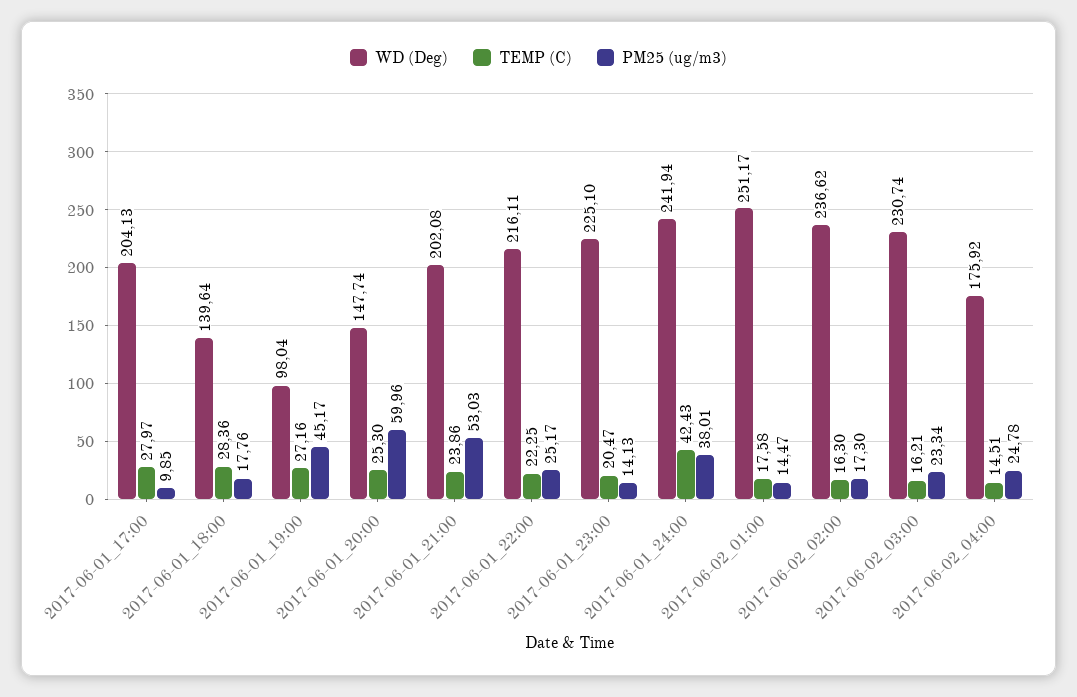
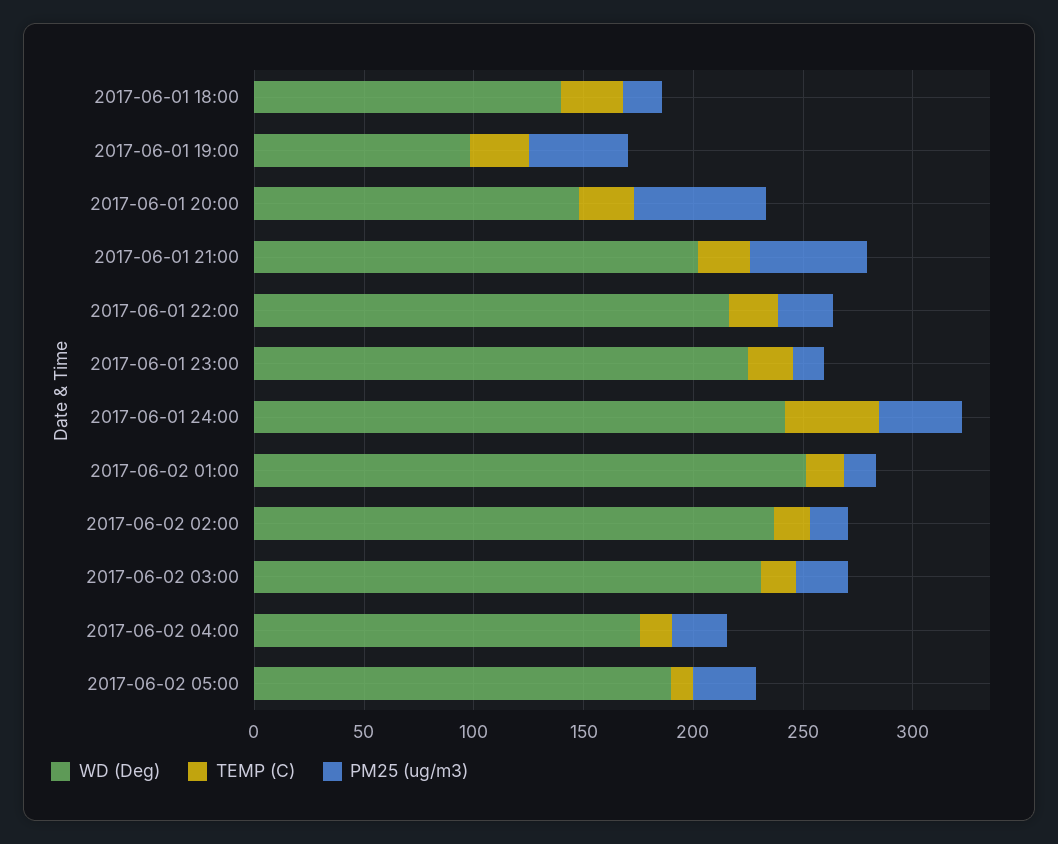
WD (Deg), 2017-06-01_17:00: 204.13 -> none
TEMP (C), 2017-06-01_17:00: 27.97 -> none
PM25 (ug/m3), 2017-06-01_17:00: 9.85 -> none
WD (Deg), 2017-06-02 05:00: none -> 190
TEMP (C), 2017-06-02 05:00: none -> 10
PM25 (ug/m3), 2017-06-02 05:00: none -> 30

